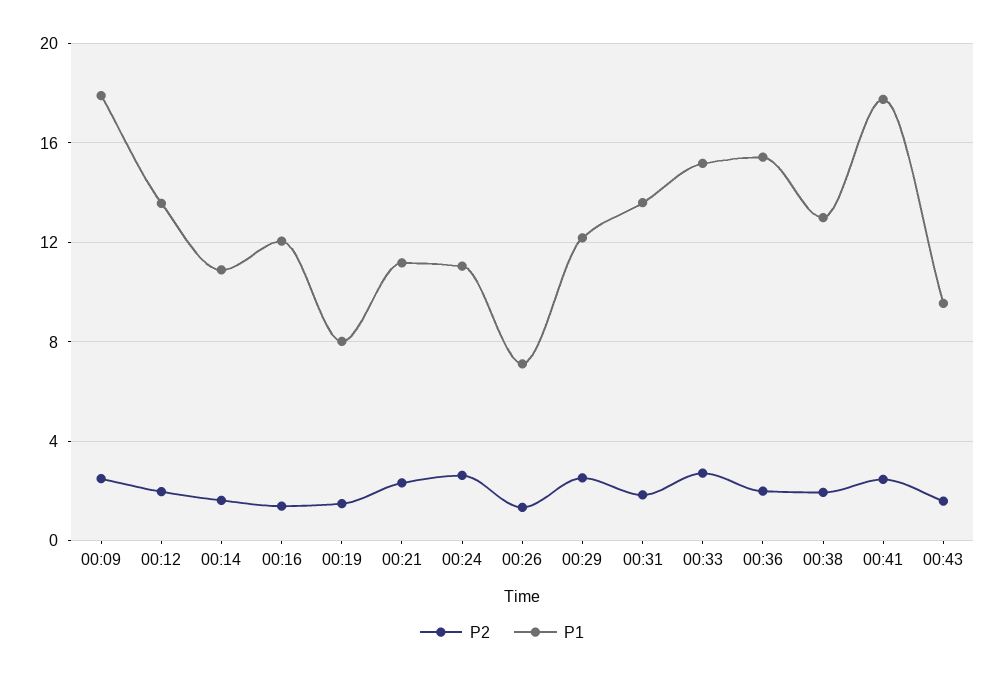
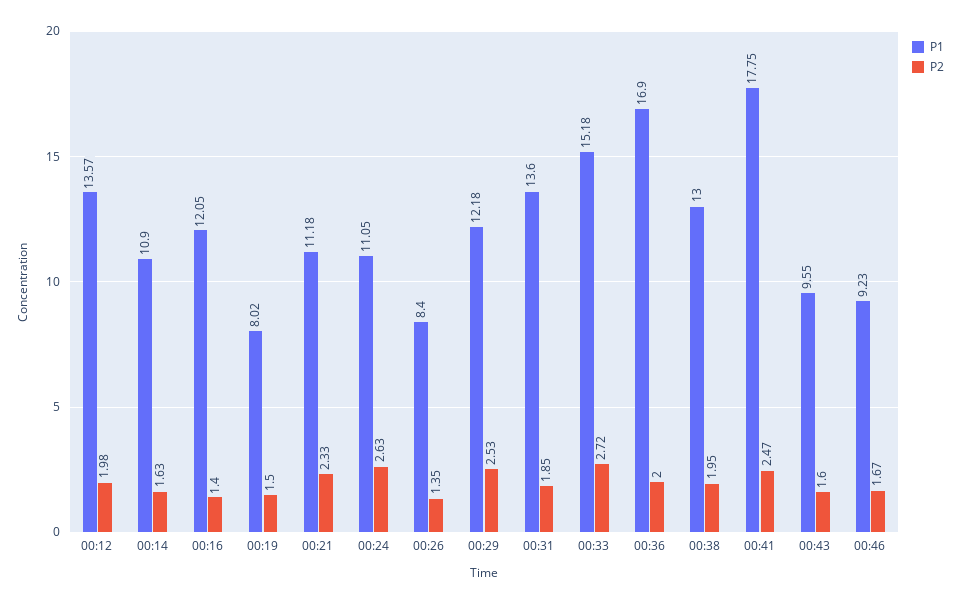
P2, 00:09: 2.5 -> none
P1, 00:09: 18 -> none
P1, 00:26: 7 -> 8.4
P1, 00:36: 15.5 -> 16.9
P1, 00:46: none -> 9.23
P2, 00:46: none -> 1.67

